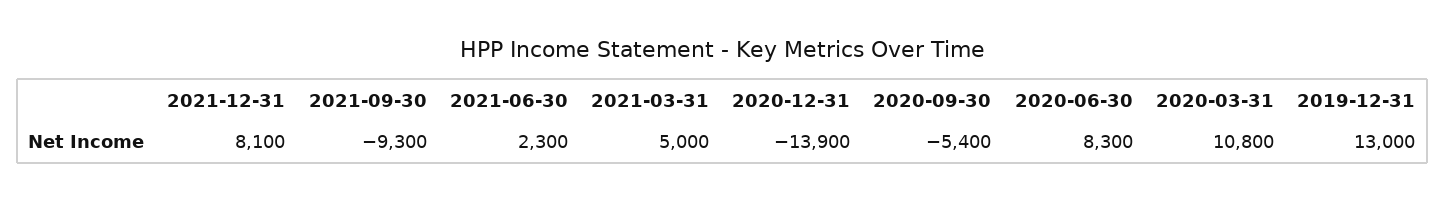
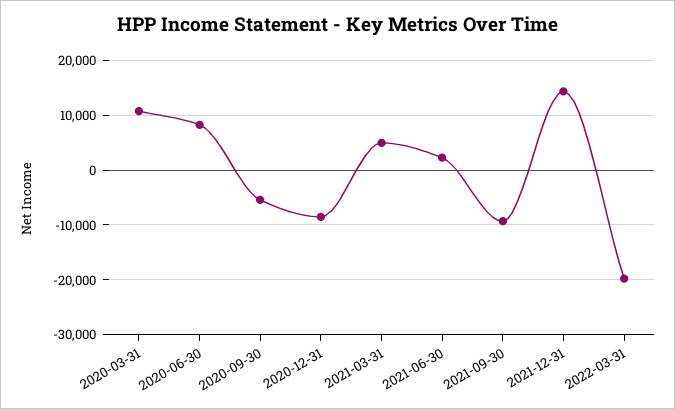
2021-12-31: 8100 -> 14000
2020-12-31: -13900 -> -8000
2019-12-31: 13000 -> none
2022-03-31: none -> -20000

